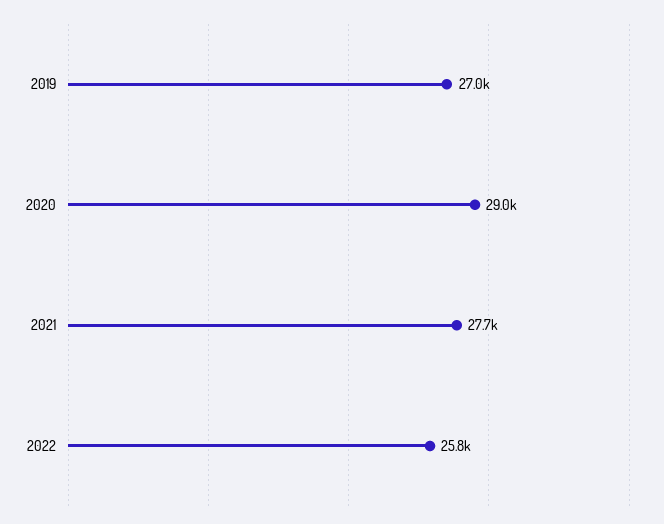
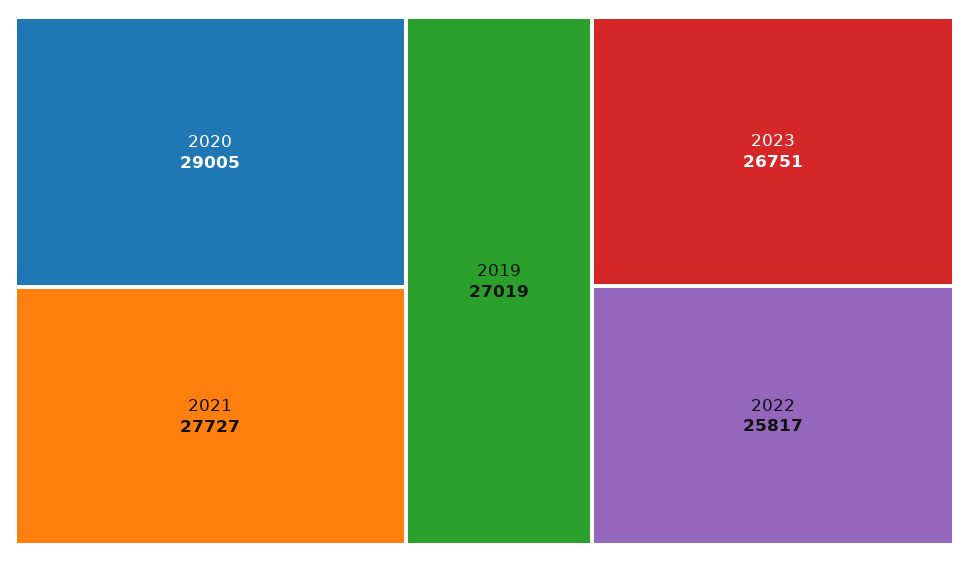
2023: none -> 26751

